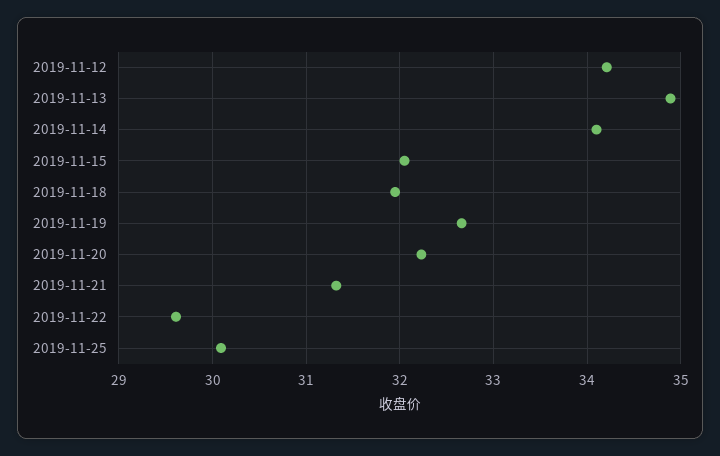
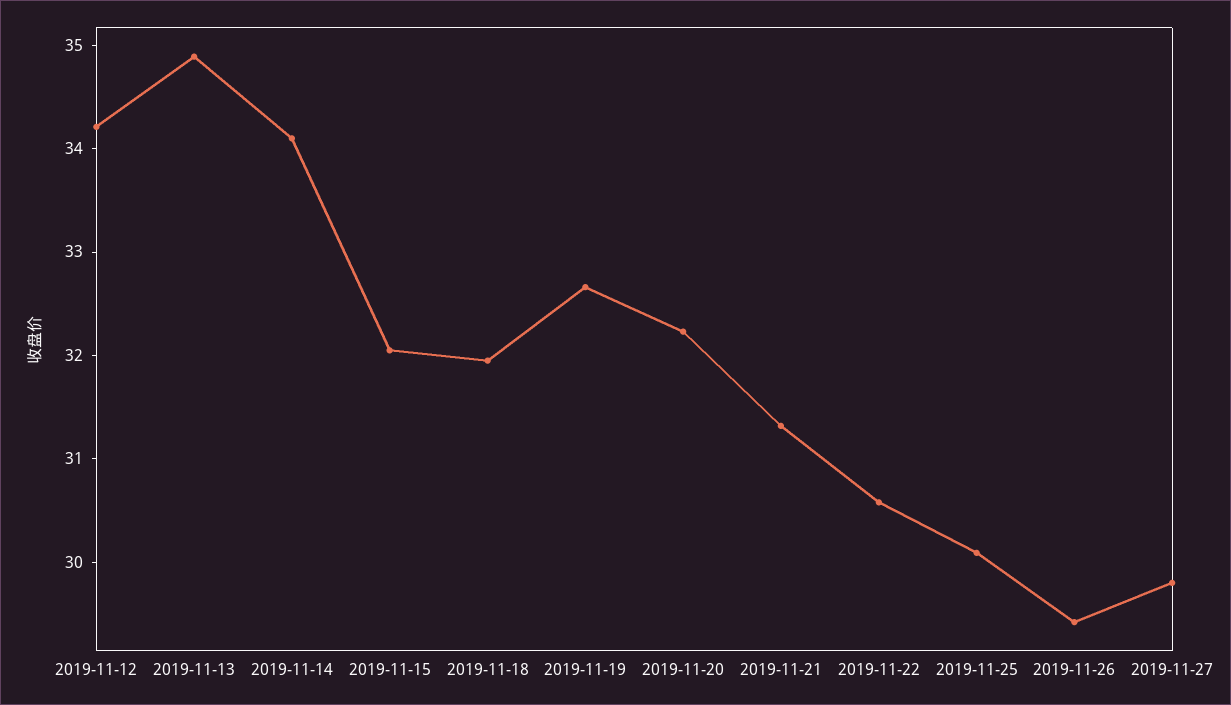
2019-11-22: 29.6 -> 30.6
2019-11-26: none -> 29.4
2019-11-27: none -> 29.8

